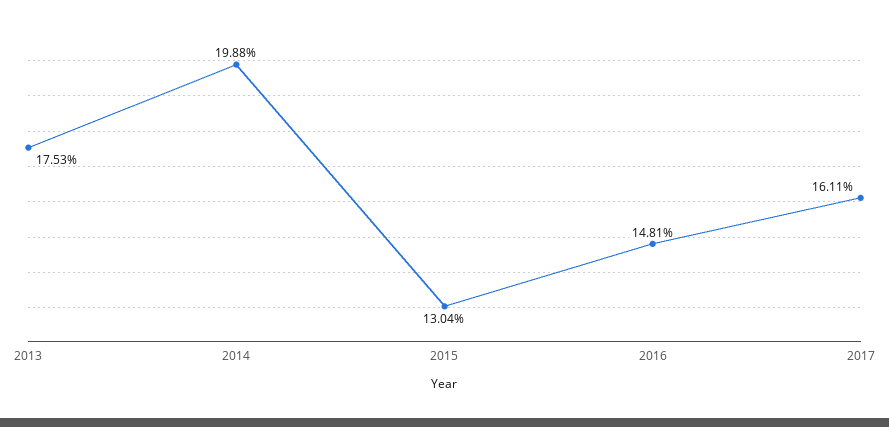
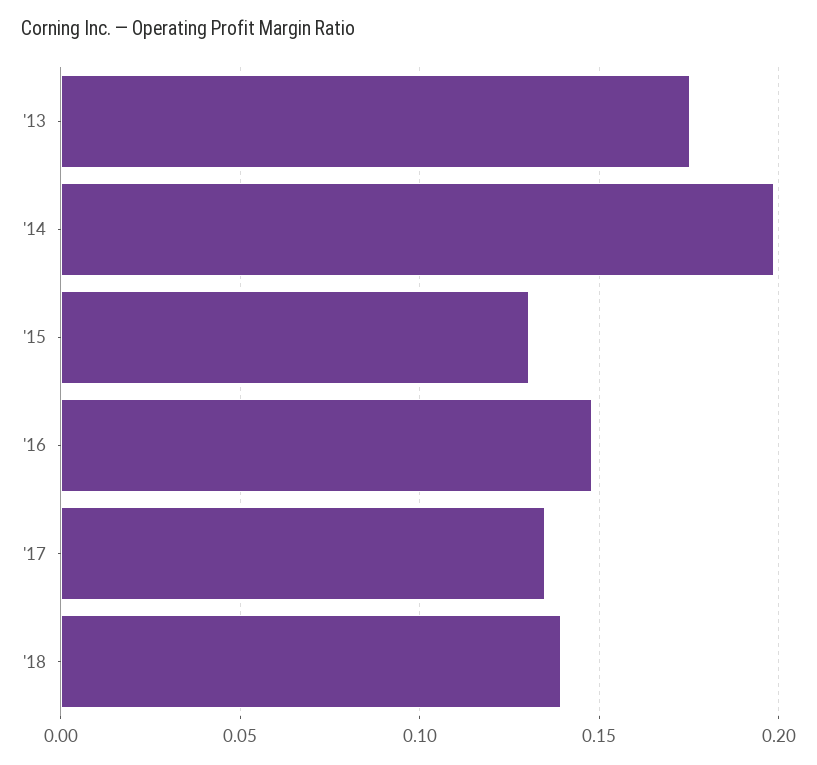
2017: 0.1611 -> 0.135
'18: none -> 0.14

